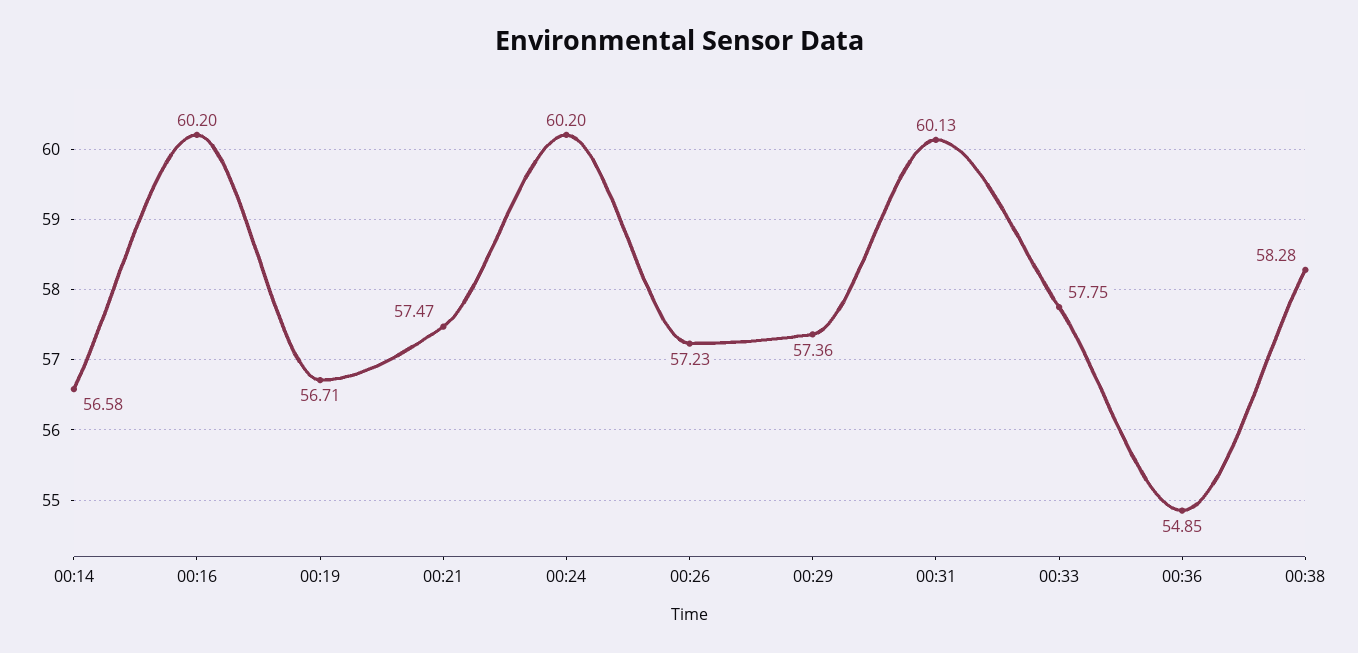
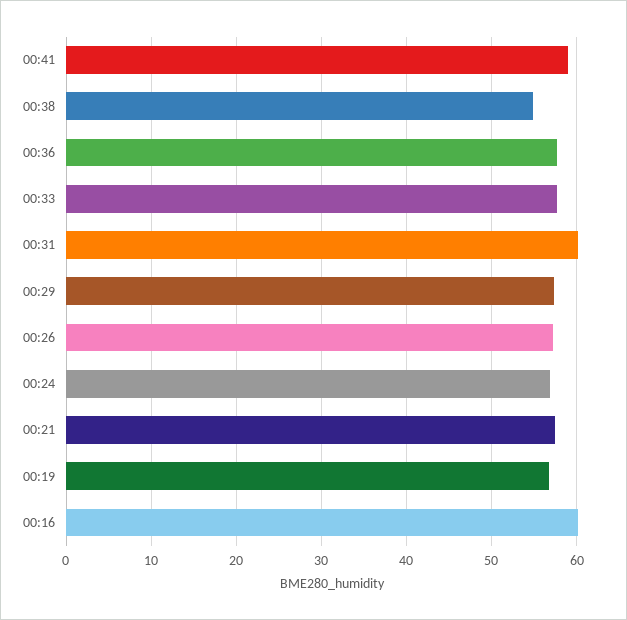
00:14: 56.58 -> none
00:24: 60.2 -> 57
00:36: 54.85 -> 58
00:38: 58.28 -> 55
00:41: none -> 59

